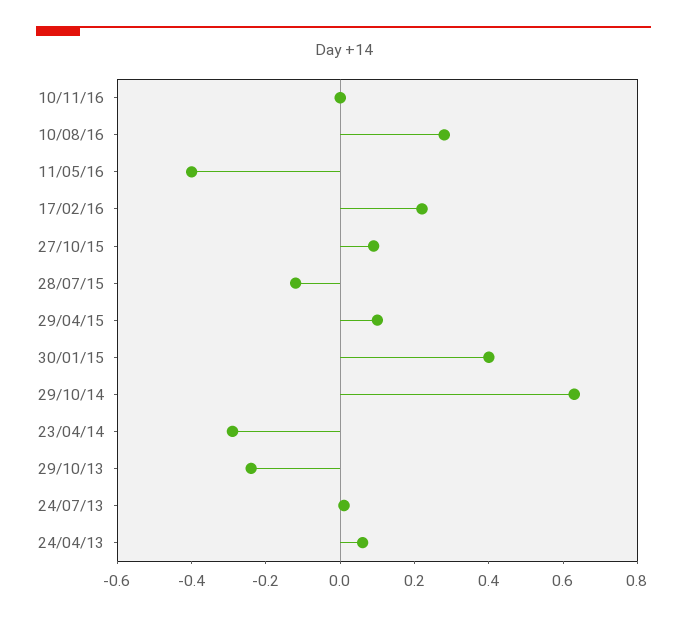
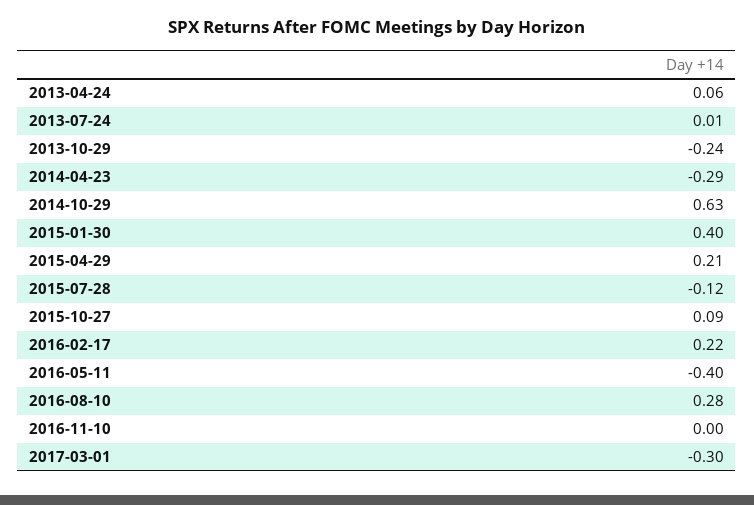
29/04/15: 0.1 -> 0.21
2017-03-01: none -> -0.3

